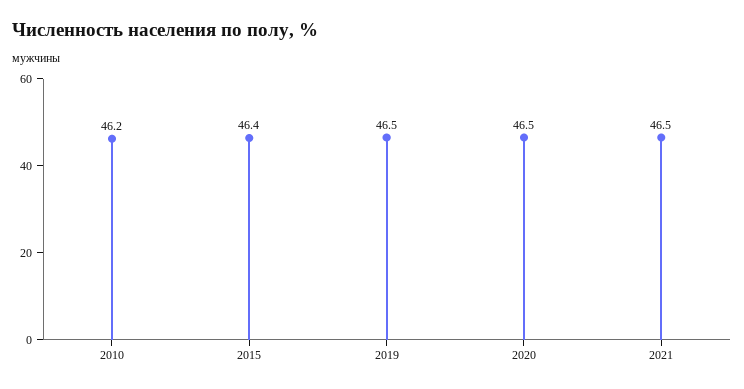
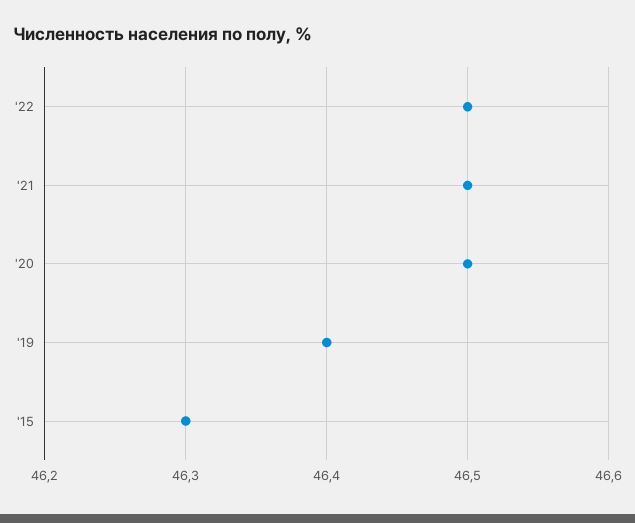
2010: 46.2 -> none
2015: 46.4 -> 46.3
2019: 46.5 -> 46.4
'22: none -> 46.5

